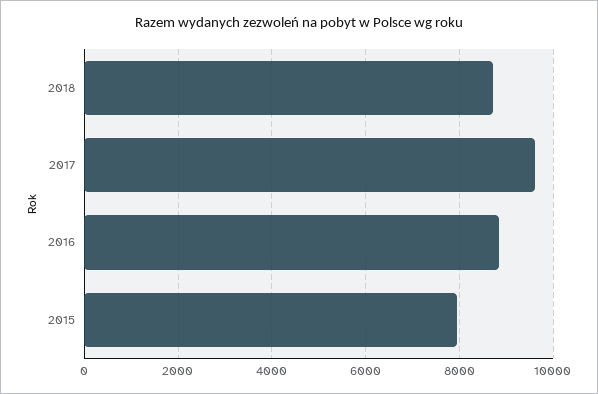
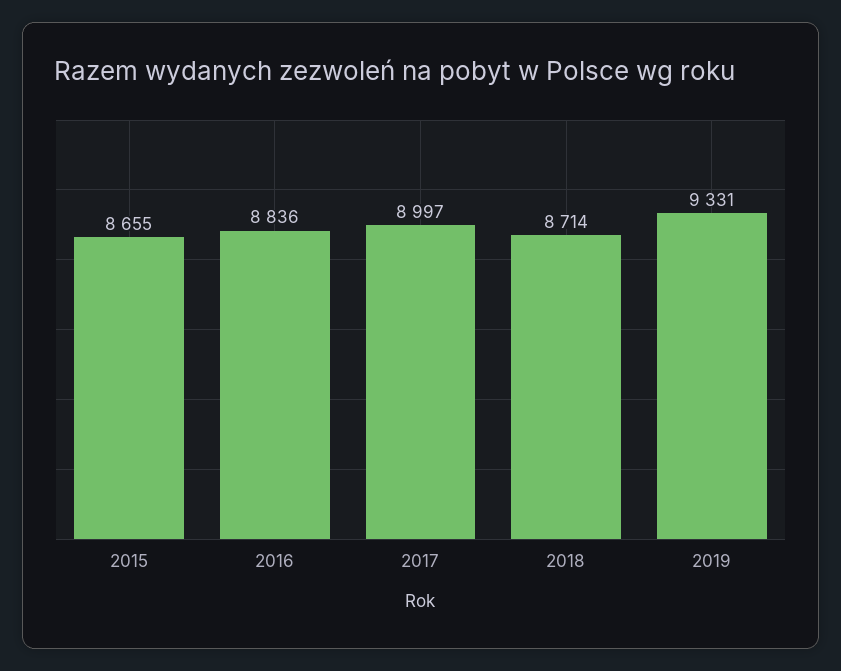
2017: 9600 -> 8997
2015: 8000 -> 8655
2019: none -> 9331

